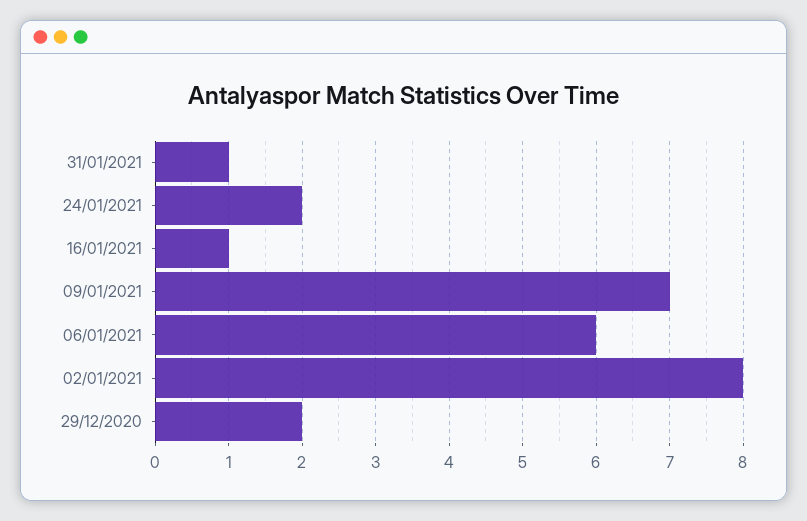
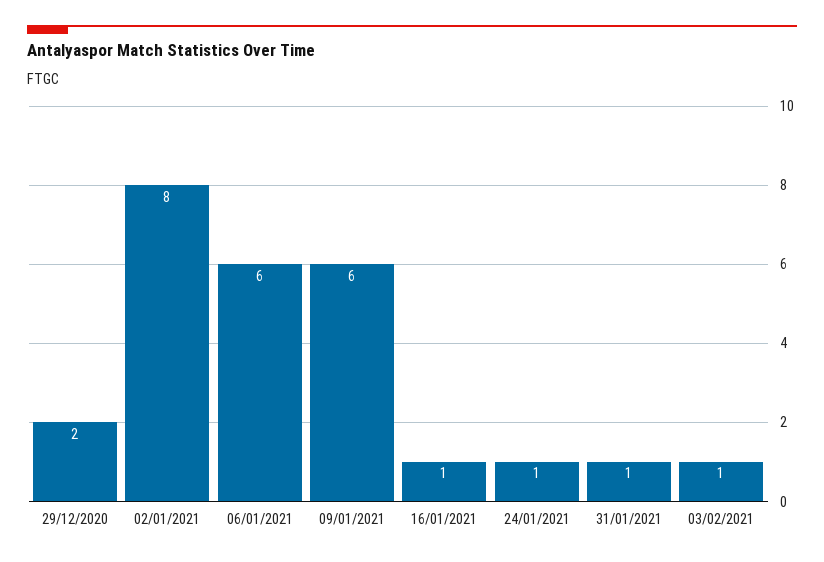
24/01/2021: 2 -> 1
09/01/2021: 7 -> 6
03/02/2021: none -> 1

